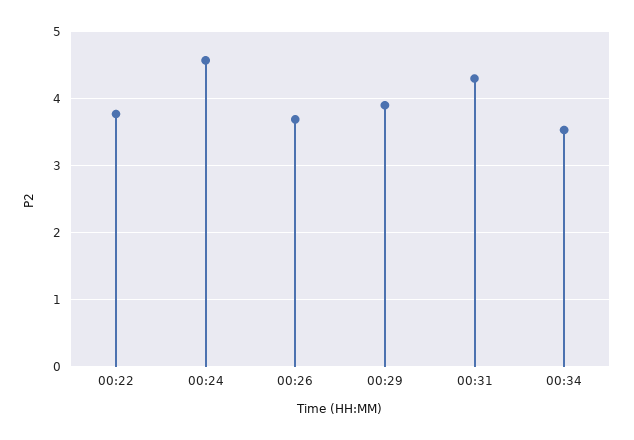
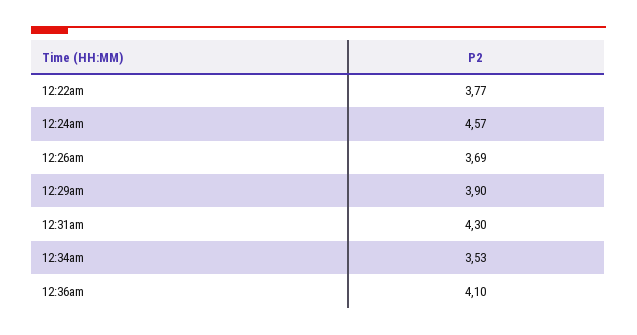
12:36am: none -> 4.1

